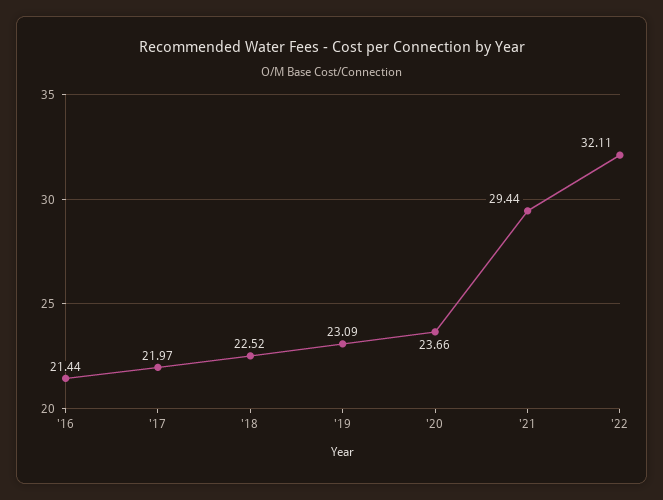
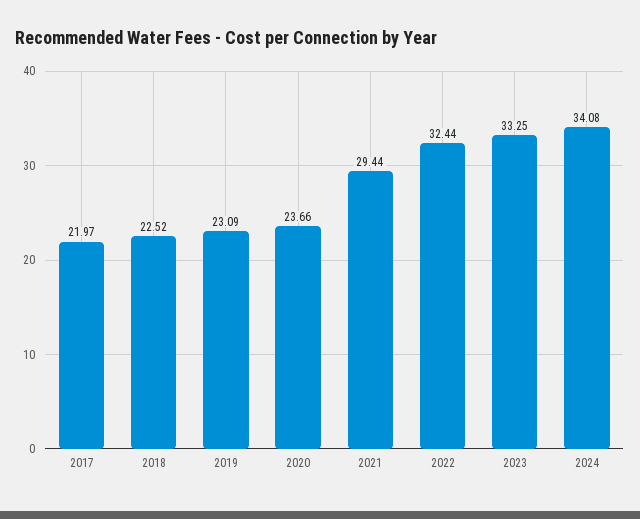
'16: 21.44 -> none
'22: 32.11 -> 32.44
2023: none -> 33.25
2024: none -> 34.08

